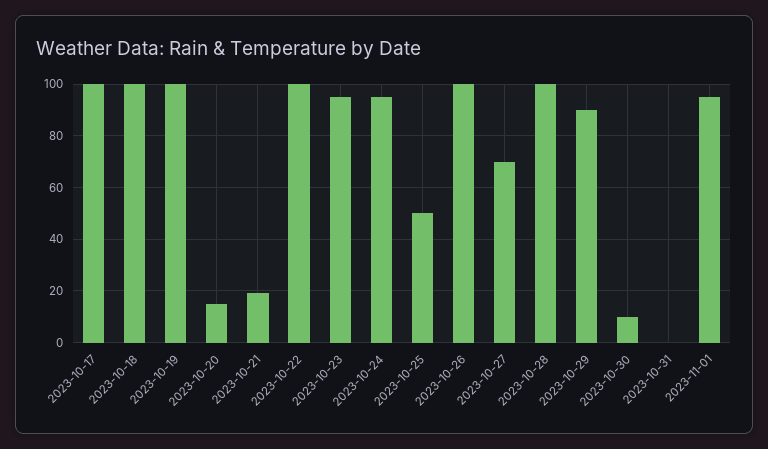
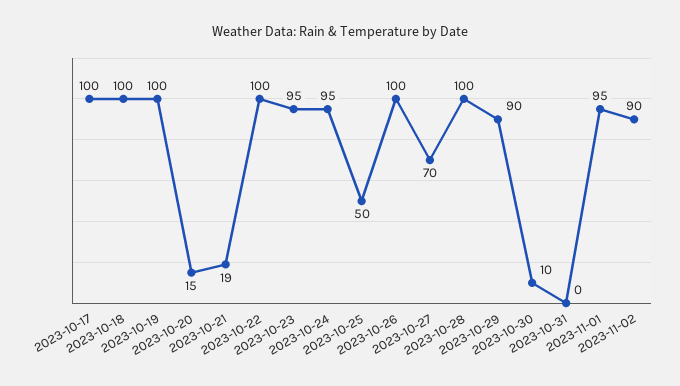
2023-11-02: none -> 90

